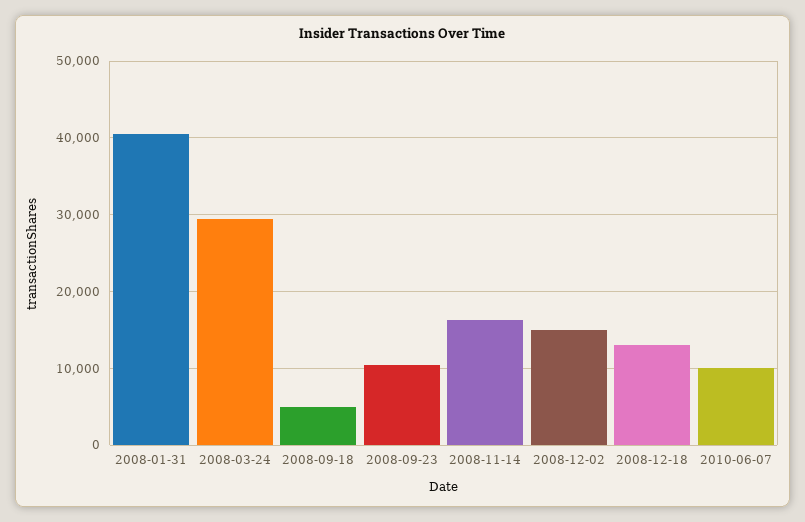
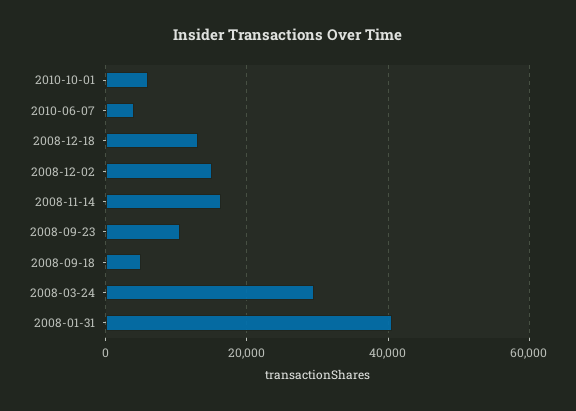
2010-06-07: 10000 -> 4000
2010-10-01: none -> 6000

